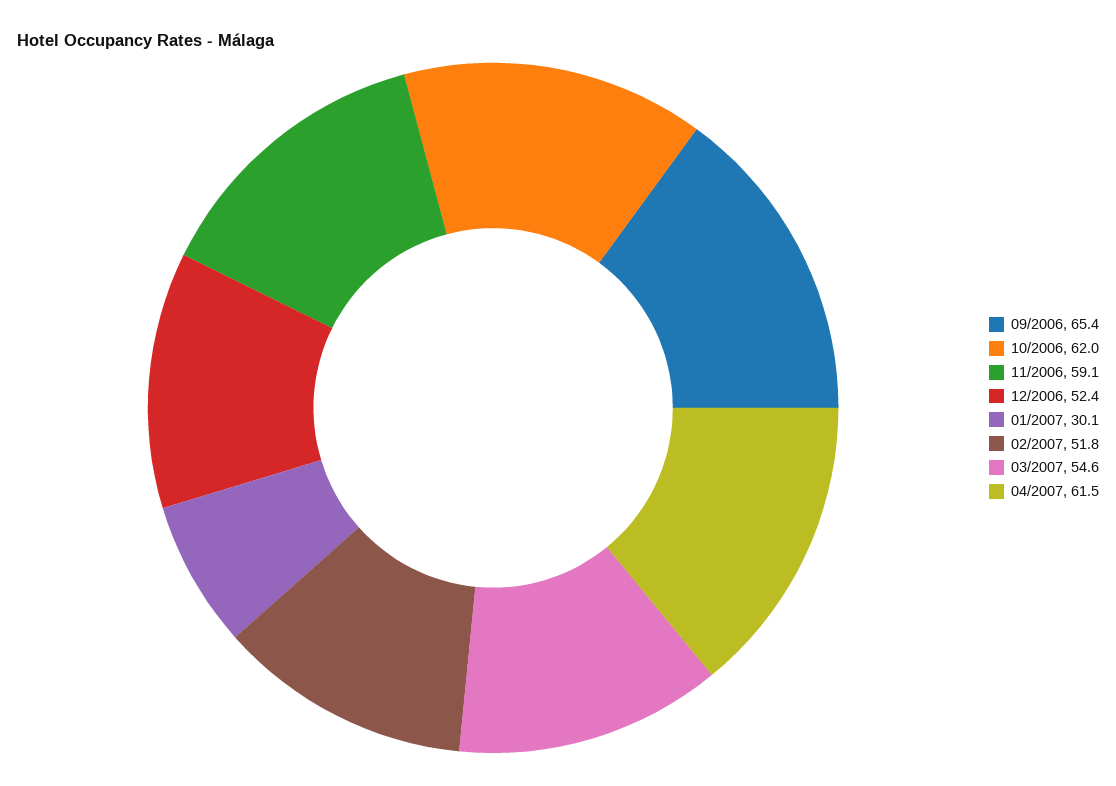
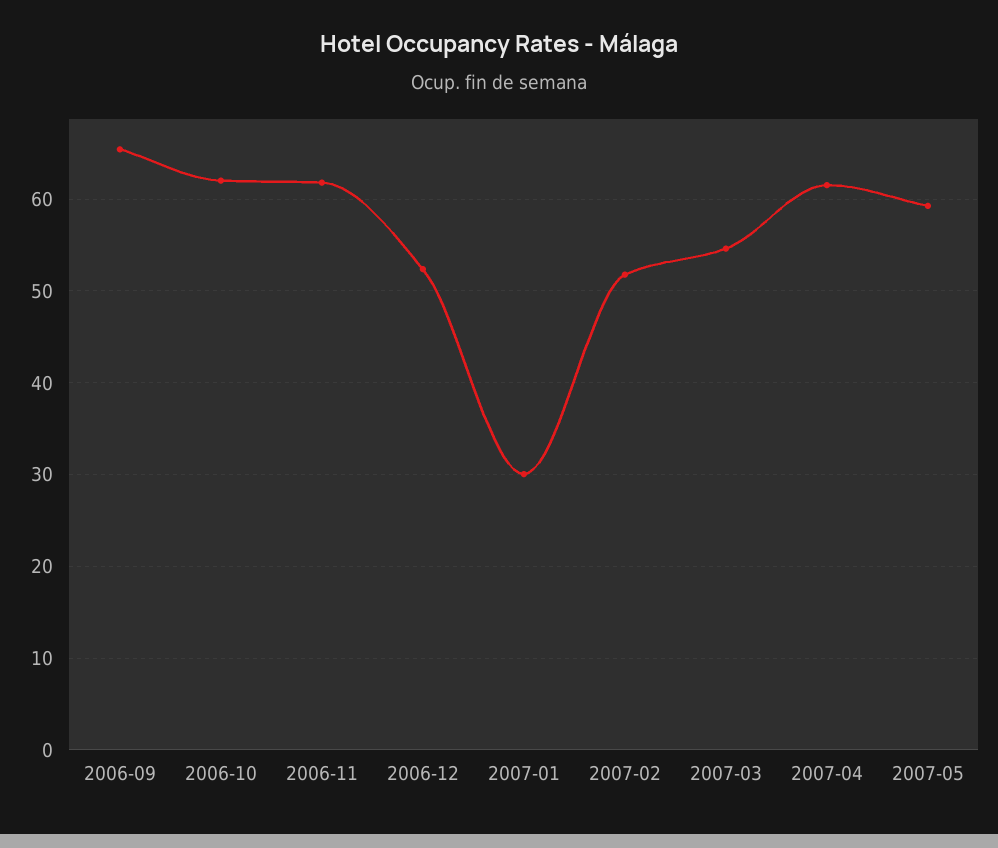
11/2006: 59.1 -> 62
2007-05: none -> 59

